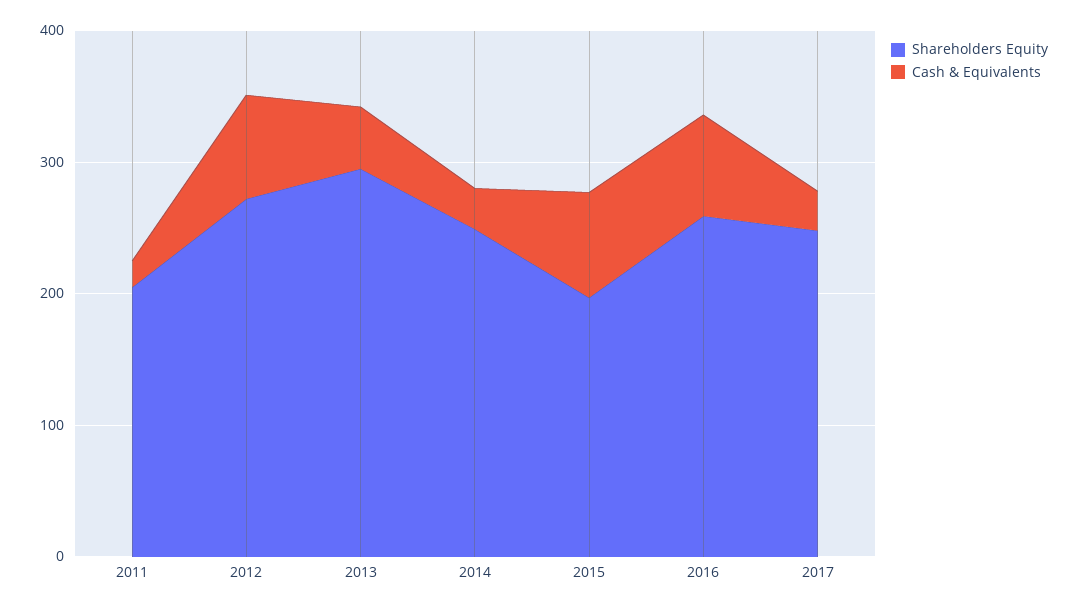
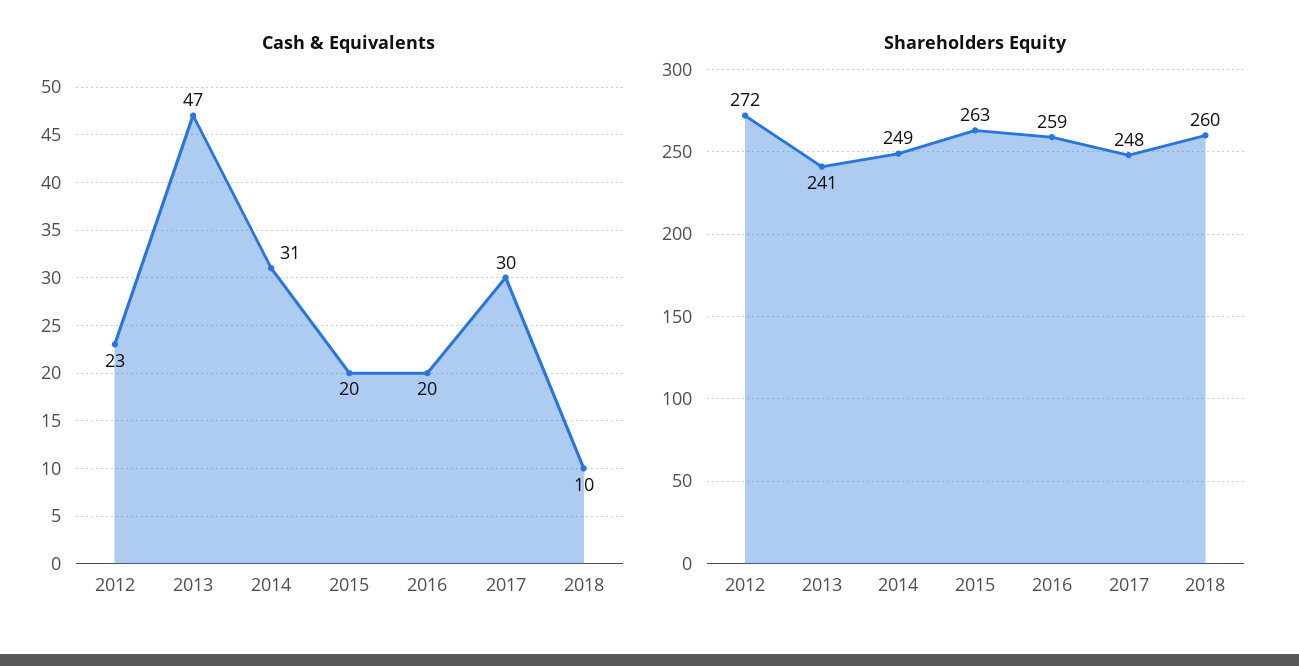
Shareholders Equity, 2011: 200 -> none
Cash & Equivalents, 2011: 20 -> none
Cash & Equivalents, 2012: 80 -> 23
Shareholders Equity, 2013: 300 -> 241
Shareholders Equity, 2015: 200 -> 263
Cash & Equivalents, 2015: 80 -> 20
Cash & Equivalents, 2016: 80 -> 20
Cash & Equivalents, 2018: none -> 10
Shareholders Equity, 2018: none -> 260

